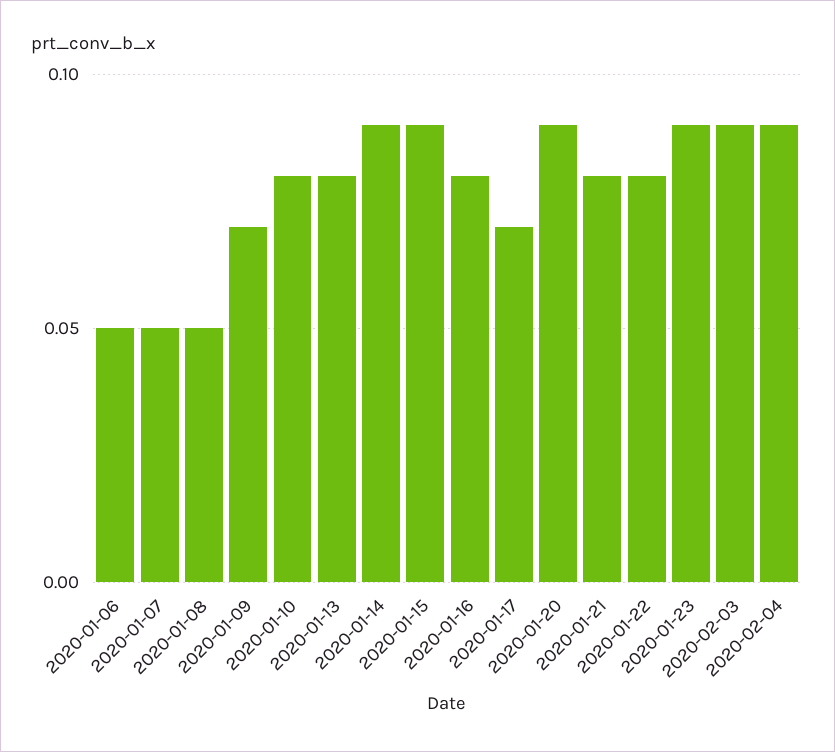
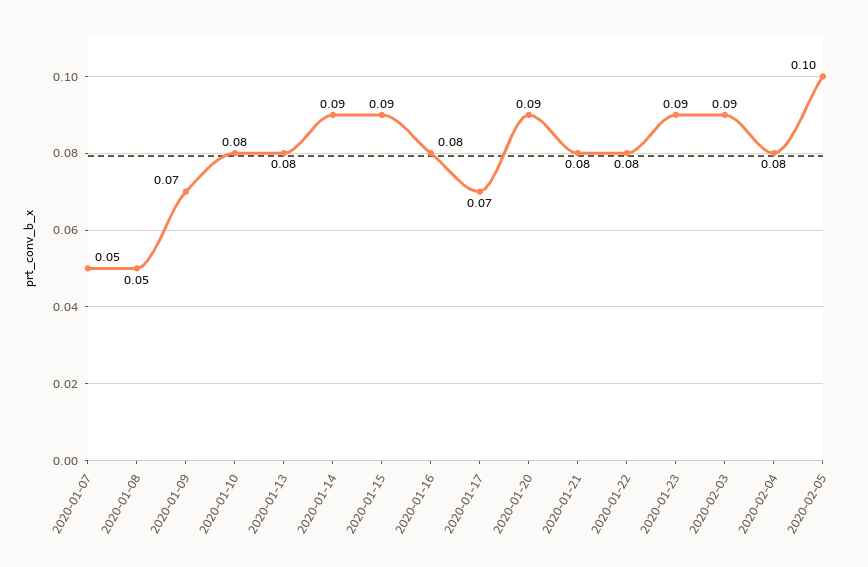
2020-01-06: 0.05 -> none
2020-02-04: 0.09 -> 0.08
2020-02-05: none -> 0.1

